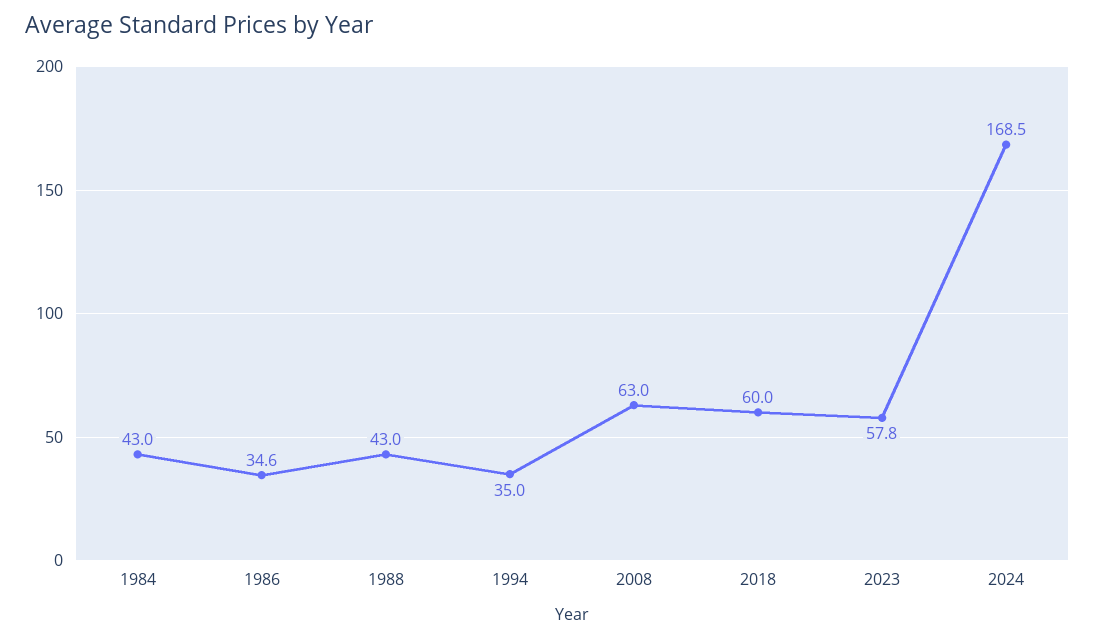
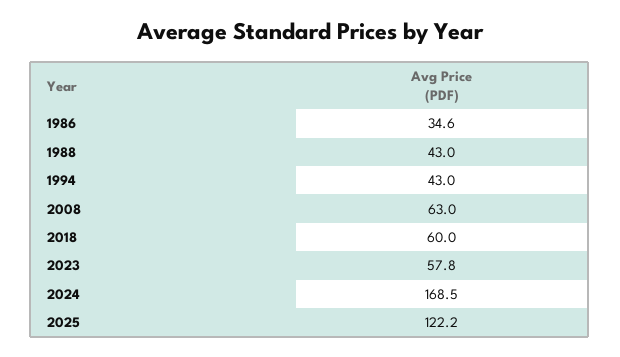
1984: 43 -> none
1994: 35 -> 43
2025: none -> 122.2

